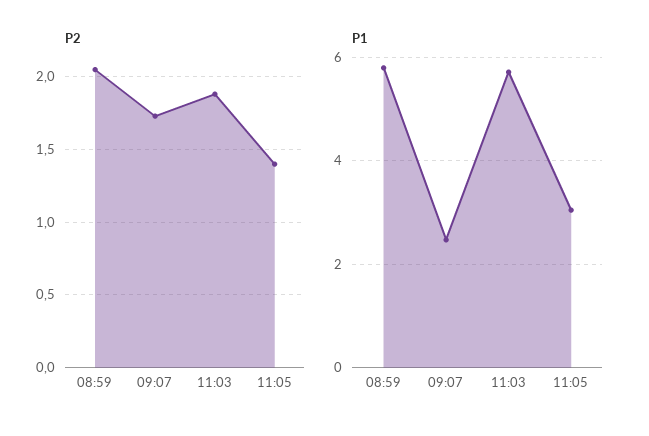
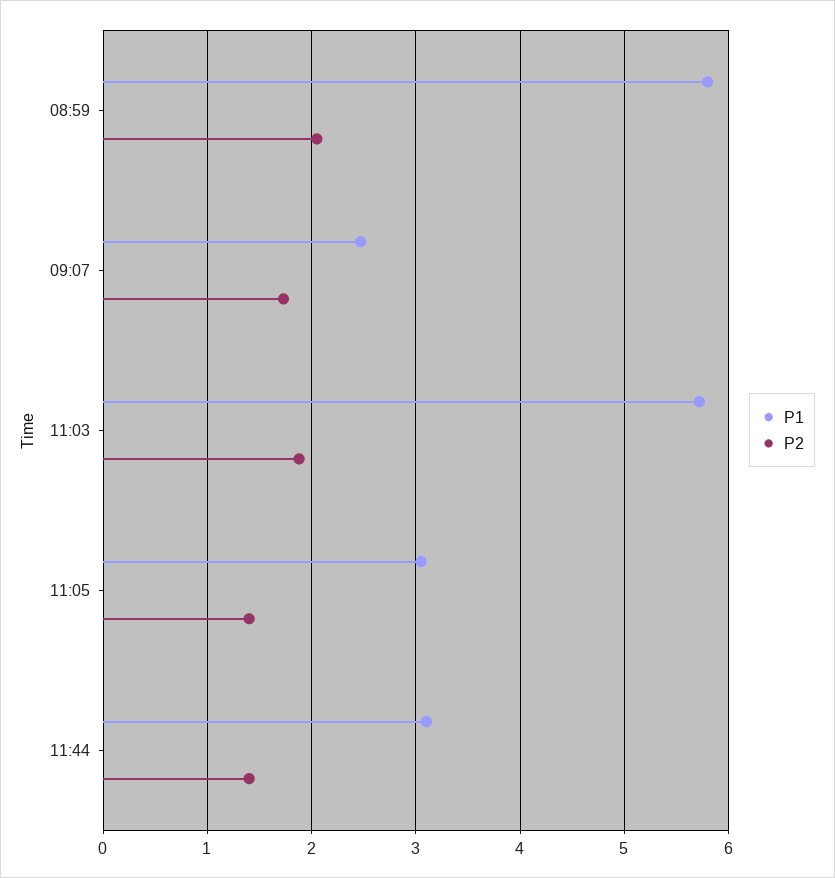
P1, 11:44: none -> 3.1
P2, 11:44: none -> 1.4

